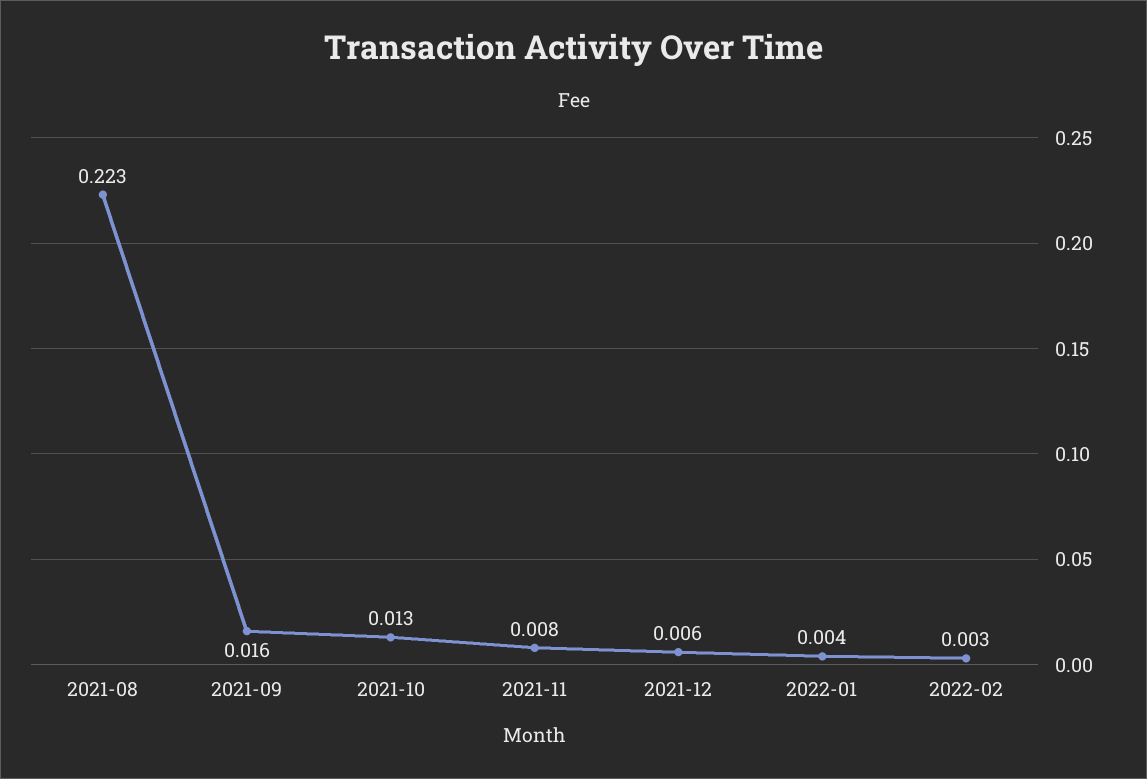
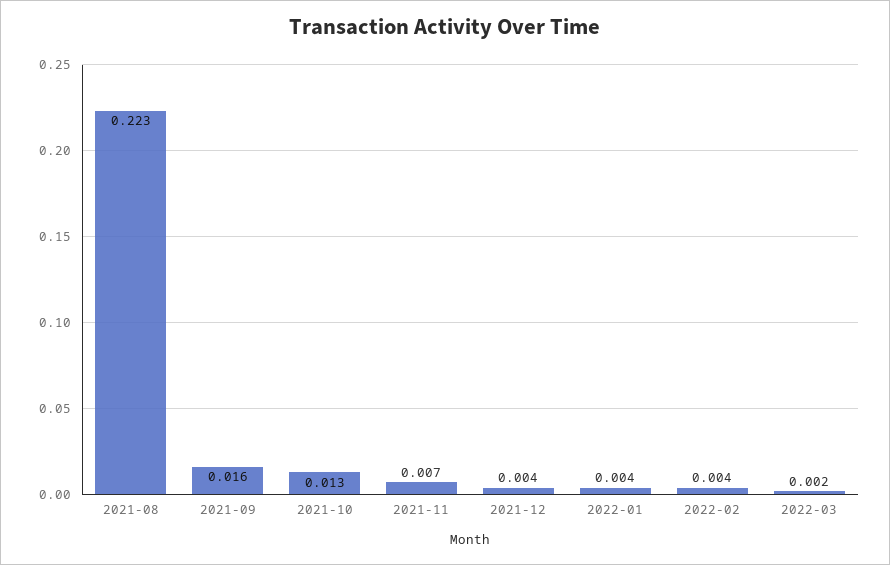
2021-11: 0.008 -> 0.007
2021-12: 0.006 -> 0.004
2022-02: 0.003 -> 0.004
2022-03: none -> 0.002

